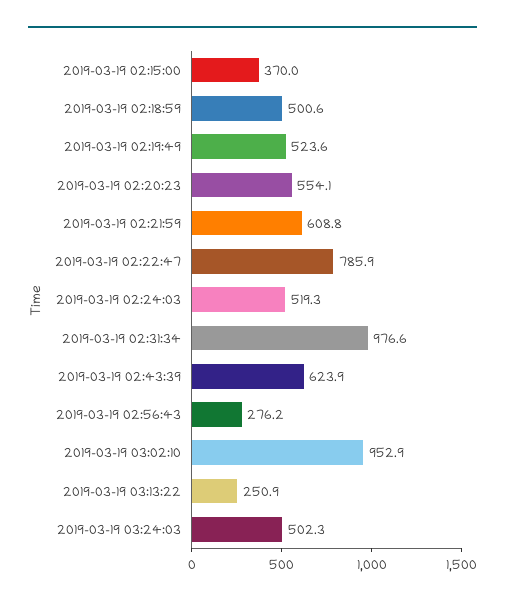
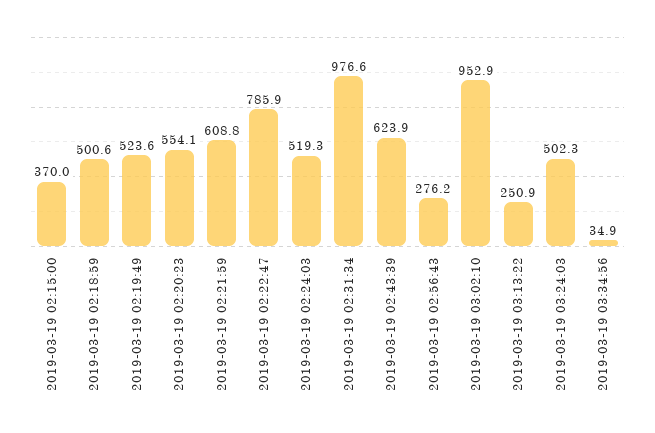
2019-03-19 03:34:56: none -> 34.9

